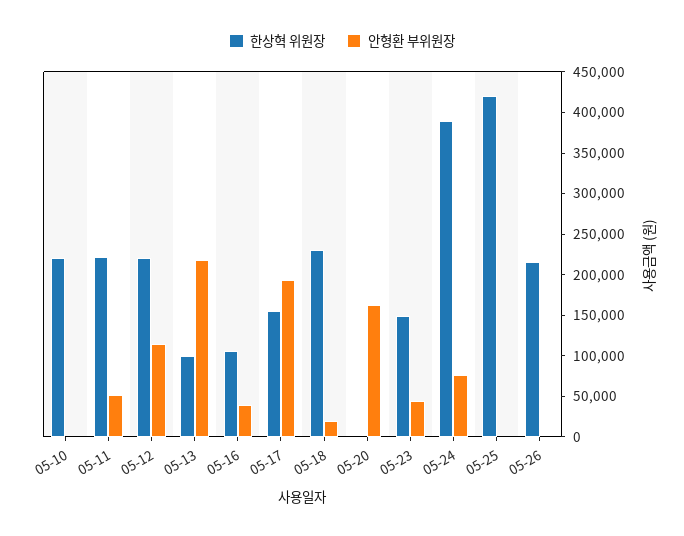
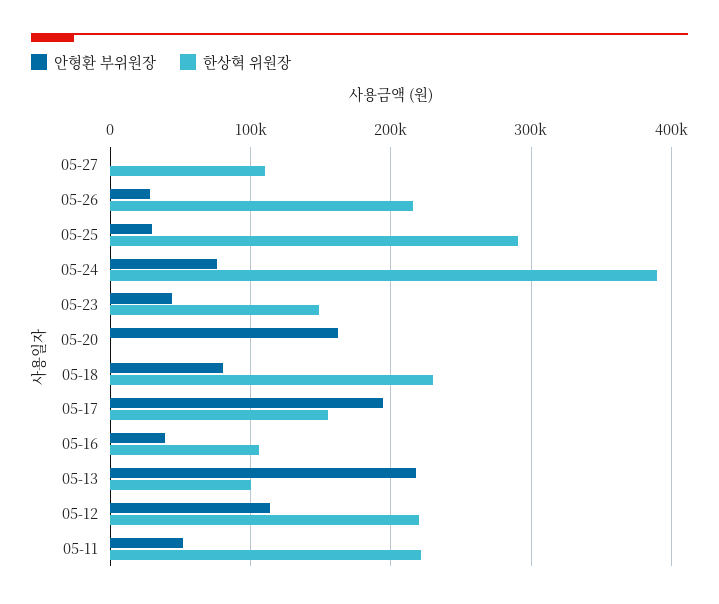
한상혁 위원장, 05-10: 220000 -> none
안형환 부위원장, 05-10: 0 -> none
안형환 부위원장, 05-18: 20000 -> 80000
한상혁 위원장, 05-25: 420000 -> 290000
안형환 부위원장, 05-25: 0 -> 30000
안형환 부위원장, 05-26: 0 -> 30000
안형환 부위원장, 05-27: none -> 0
한상혁 위원장, 05-27: none -> 110000

